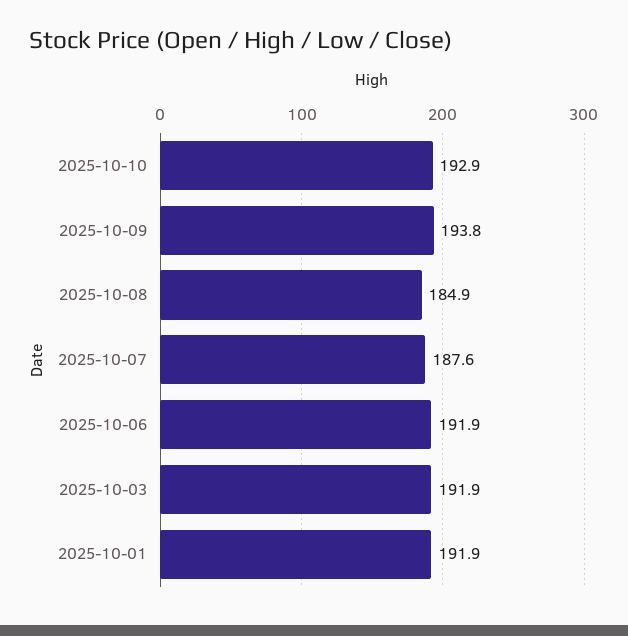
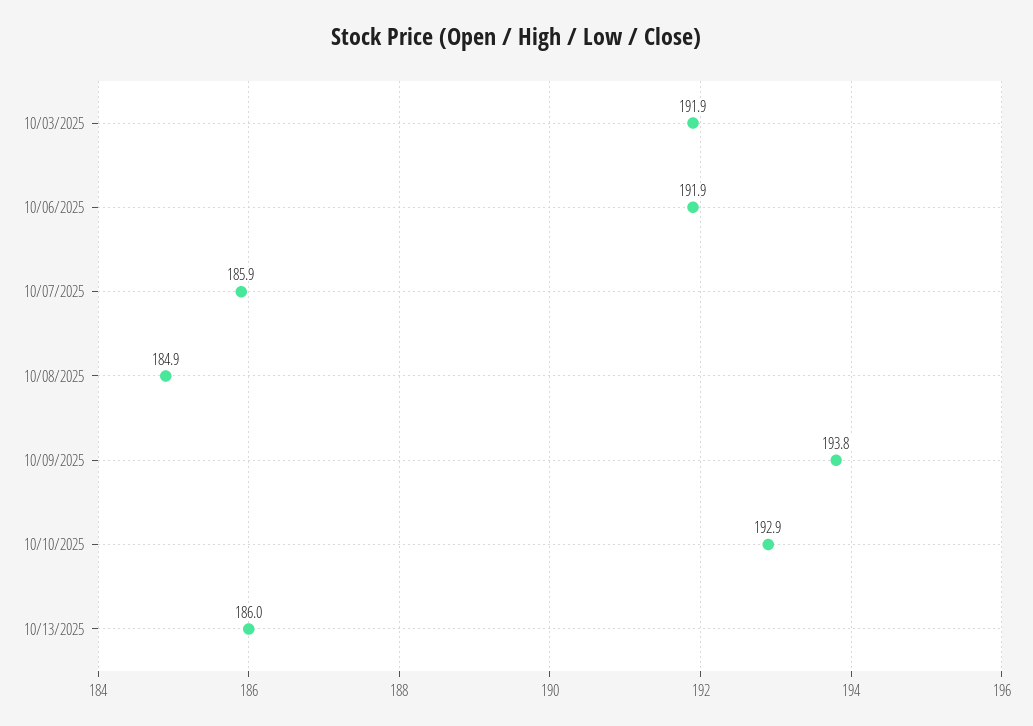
2025-10-07: 187.6 -> 185.9
2025-10-01: 191.9 -> none
10/13/2025: none -> 186

